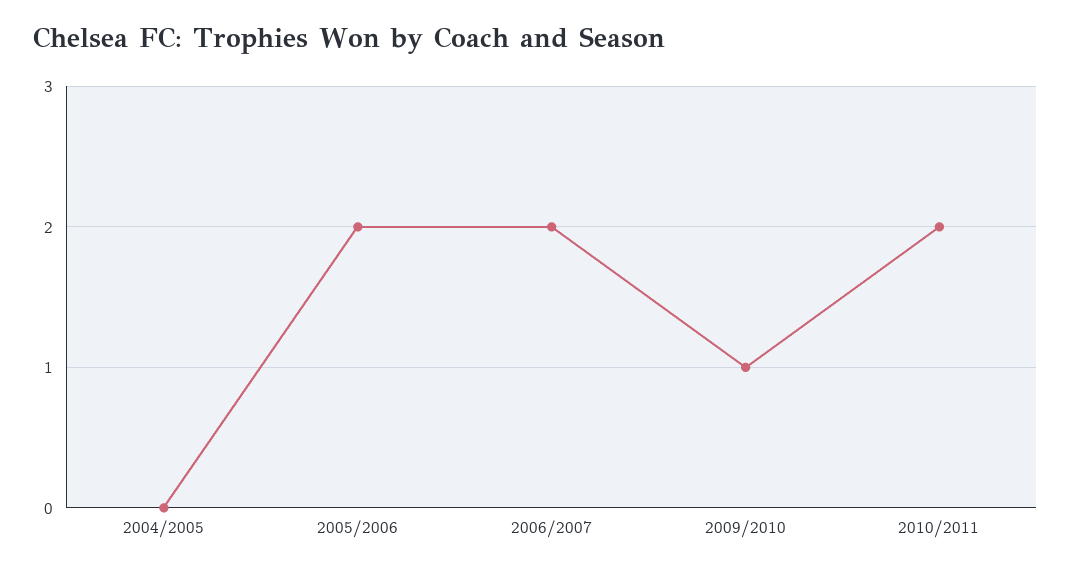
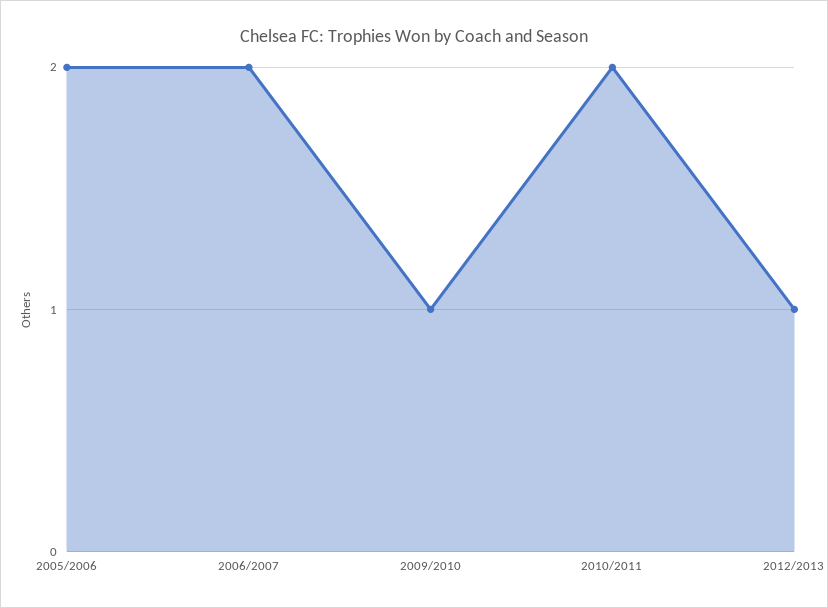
2004/2005: 0 -> none
2012/2013: none -> 1

